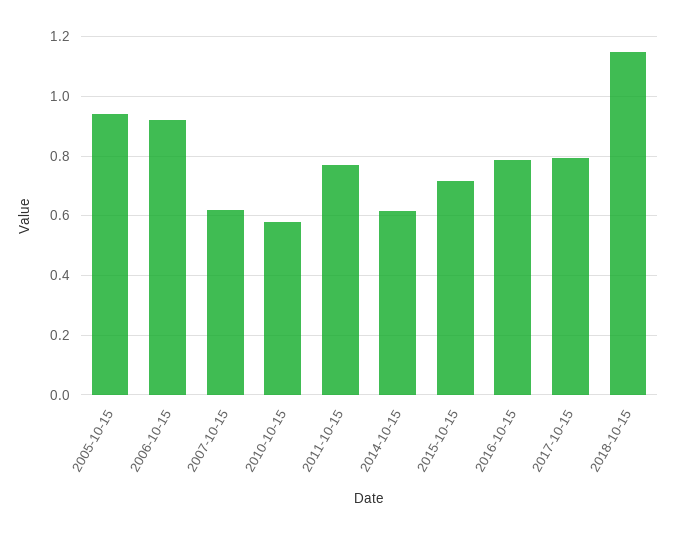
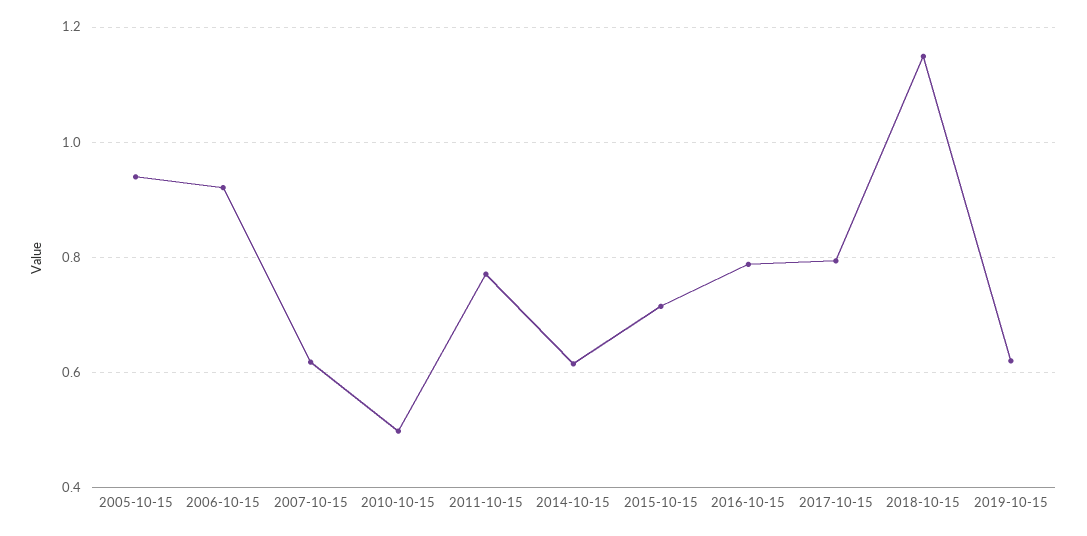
2010-10-15: 0.575 -> 0.5
2019-10-15: none -> 0.62

